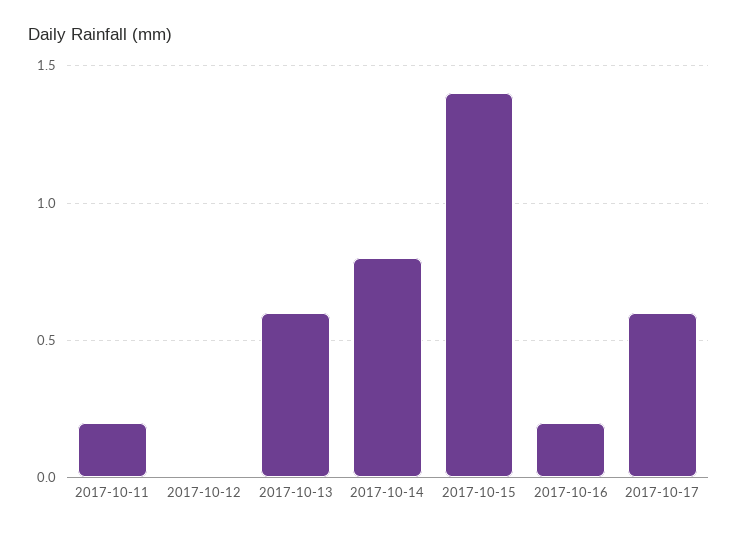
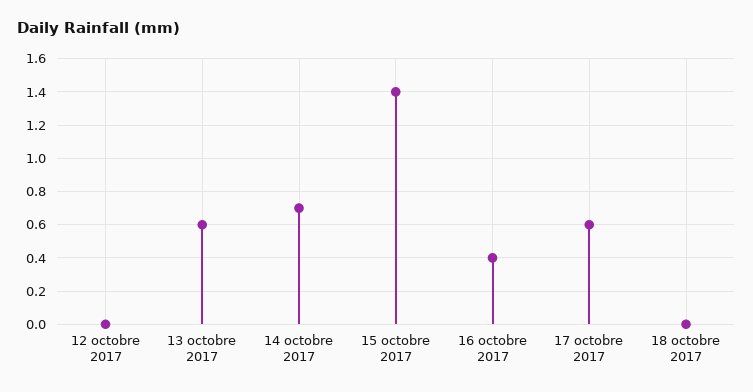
2017-10-11: 0.2 -> none
2017-10-14: 0.8 -> 0.7
2017-10-16: 0.2 -> 0.4
18 octobre 2017: none -> 0

